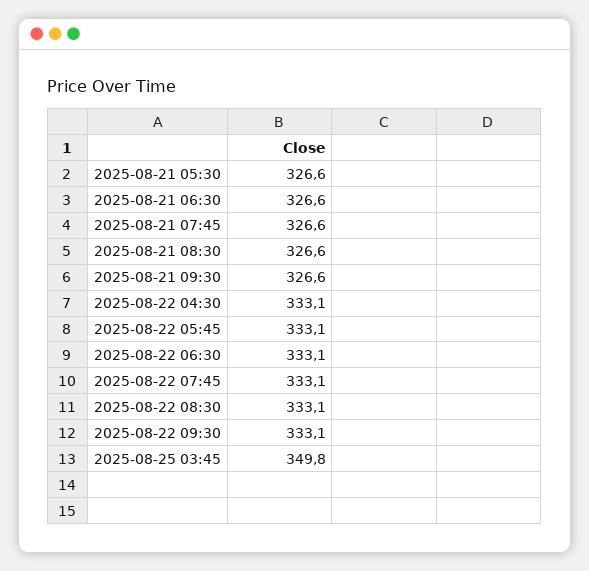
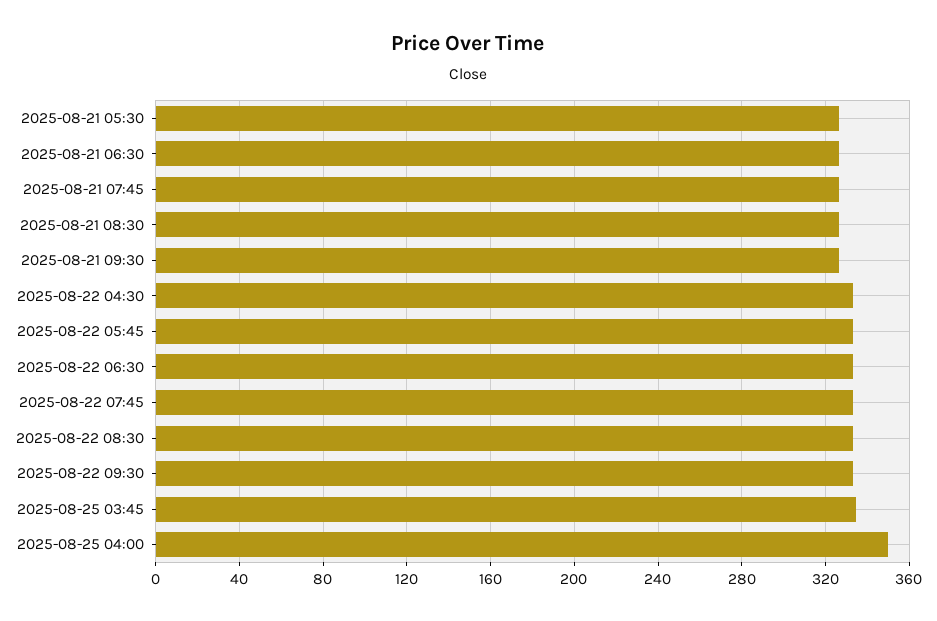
2025-08-25 03:45: 349.8 -> 335
2025-08-25 04:00: none -> 350

